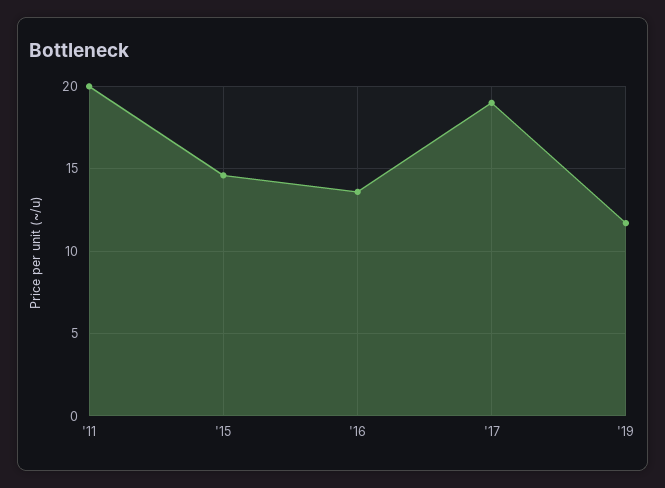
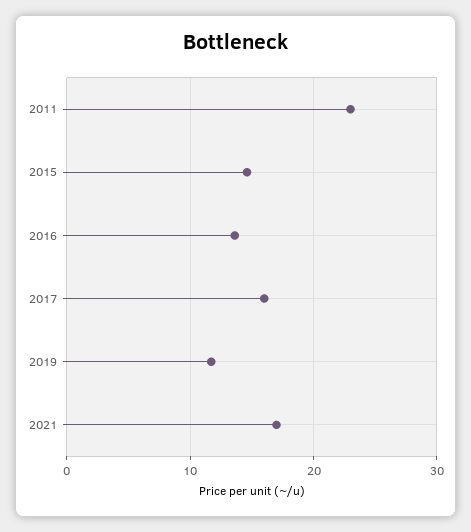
'11: 20 -> 23
'17: 19 -> 16
2021: none -> 17

